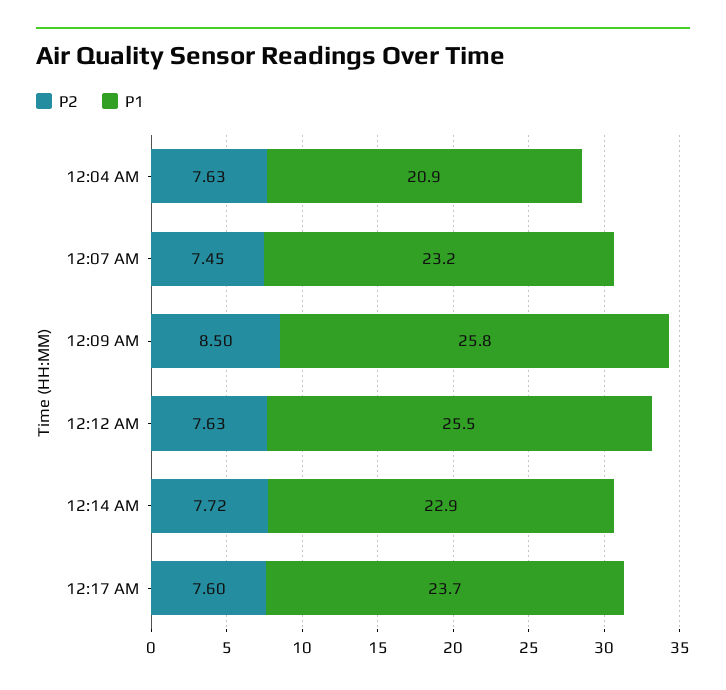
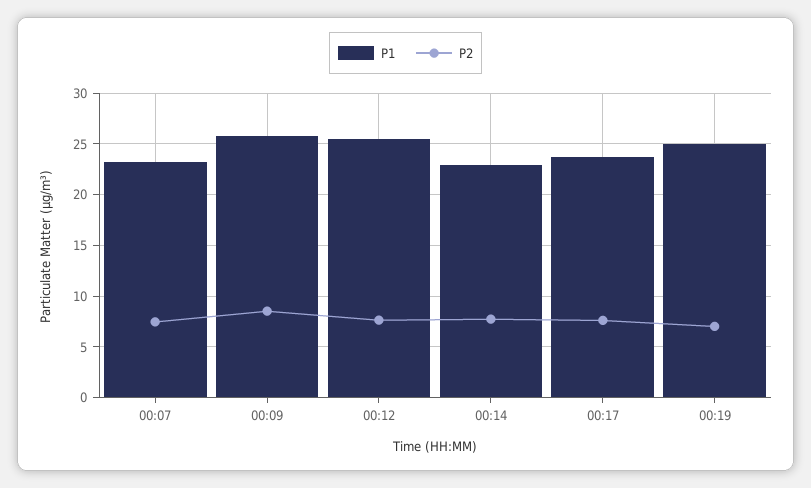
P2, 12:04 AM: 7.63 -> none
P1, 12:04 AM: 20.9 -> none
P1, 00:19: none -> 25
P2, 00:19: none -> 7

